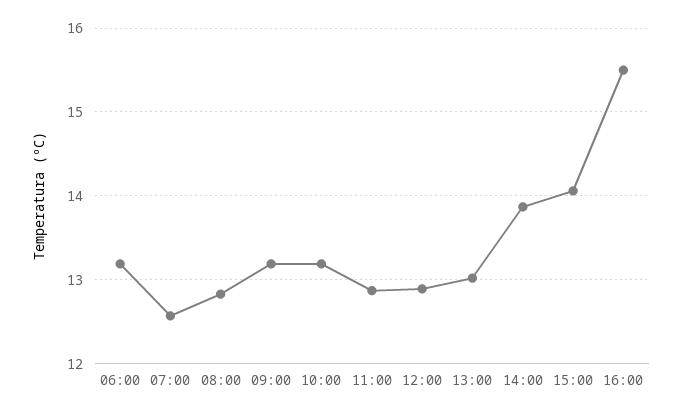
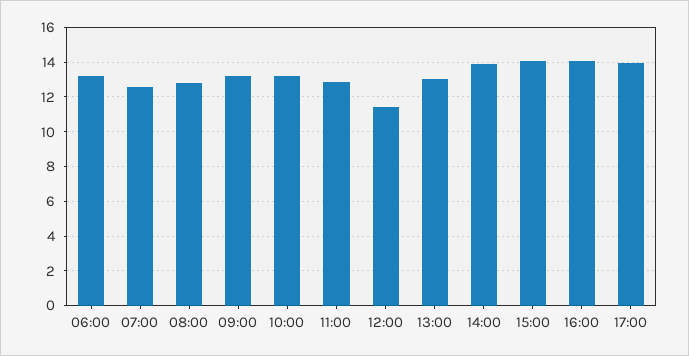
12:00: 12.9 -> 11.5
16:00: 15.5 -> 14
17:00: none -> 14

